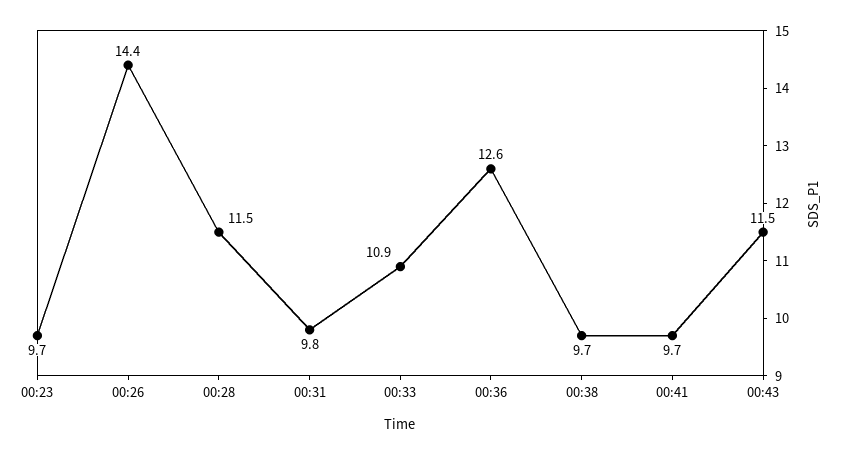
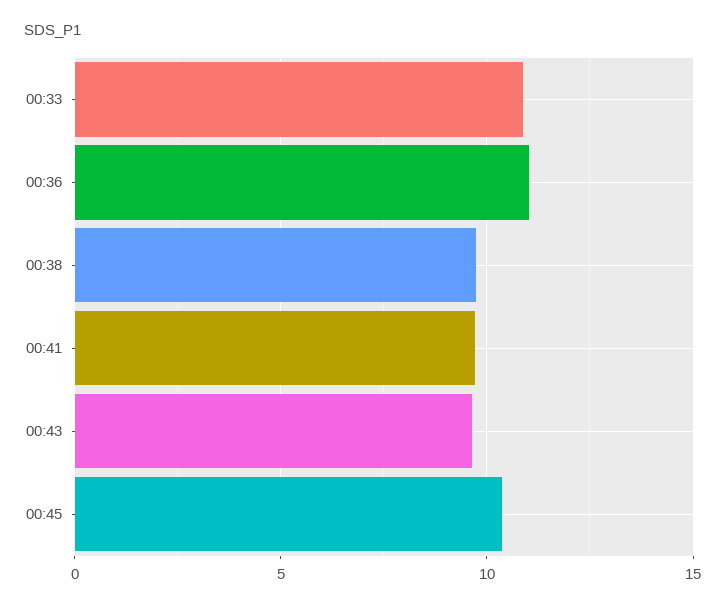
00:23: 9.7 -> none
00:26: 14.4 -> none
00:28: 11.5 -> none
00:31: 9.8 -> none
00:36: 12.6 -> 11
00:43: 11.5 -> 9.5
00:45: none -> 10.5

